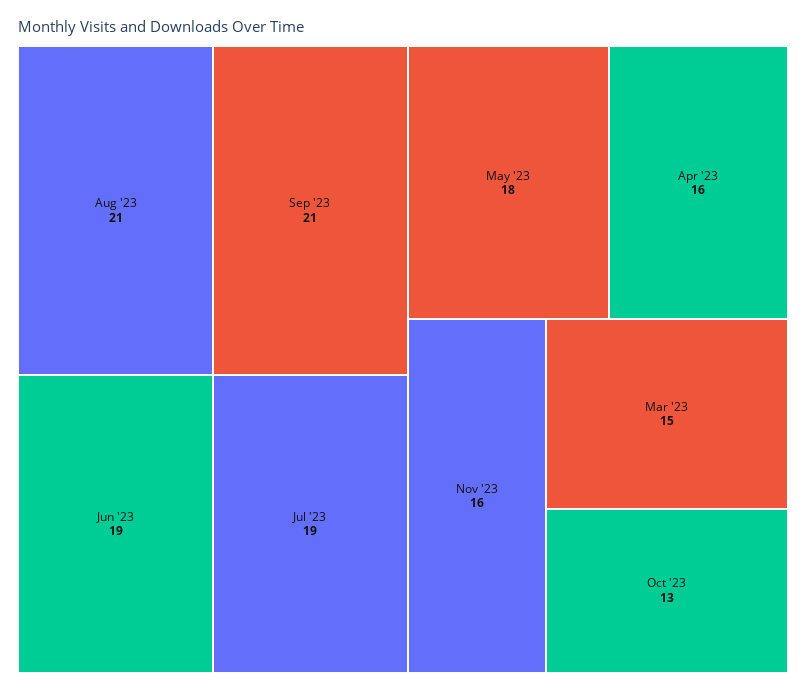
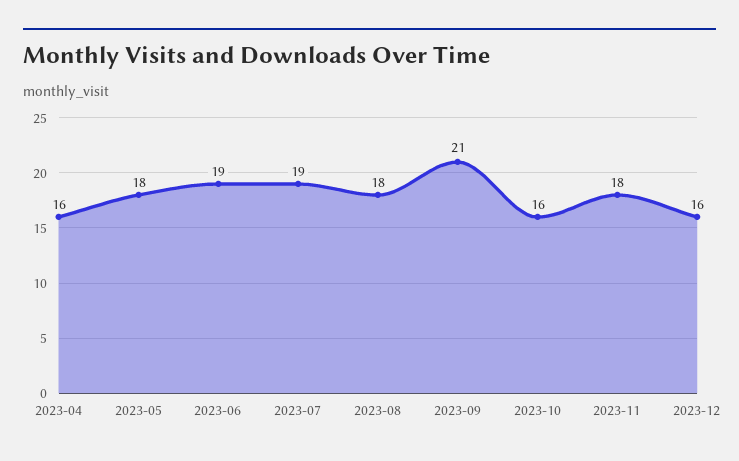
Aug '23: 21 -> 18
Nov '23: 16 -> 18
Mar '23: 15 -> none
Oct '23: 13 -> 16
2023-12: none -> 16

